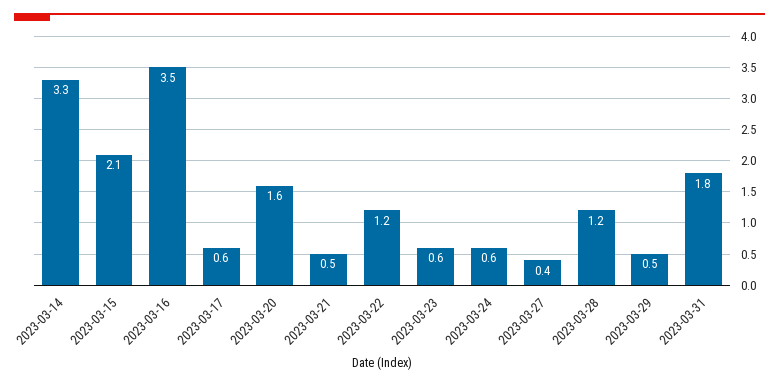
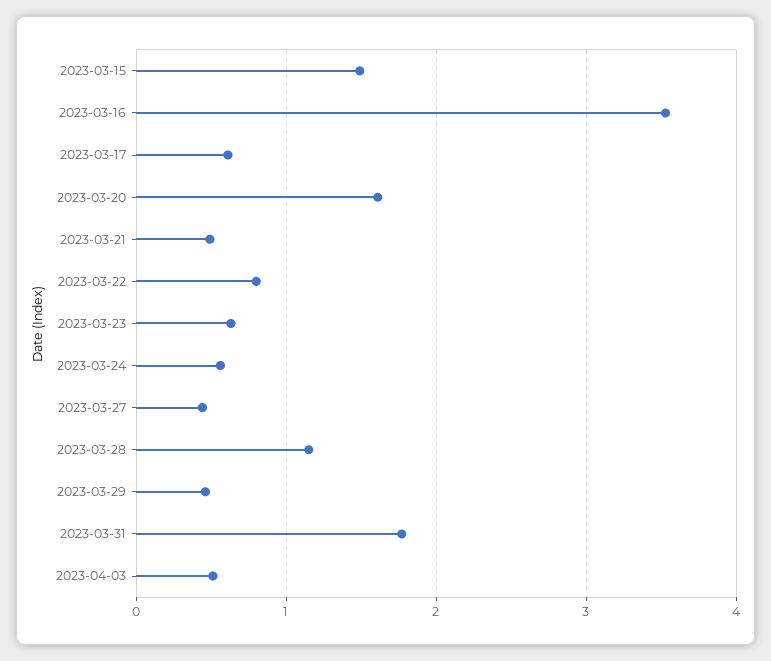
2023-03-14: 3.3 -> none
2023-03-15: 2.1 -> 1.5
2023-03-22: 1.2 -> 0.8
2023-04-03: none -> 0.5

